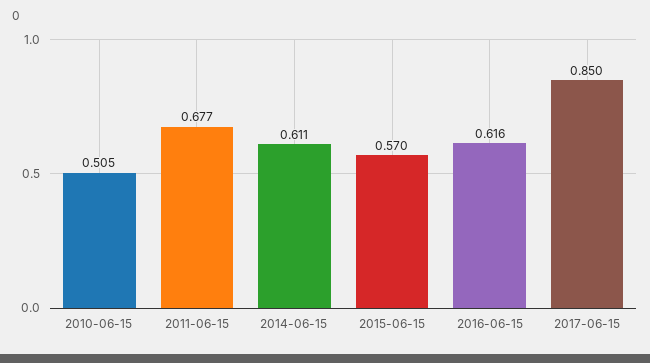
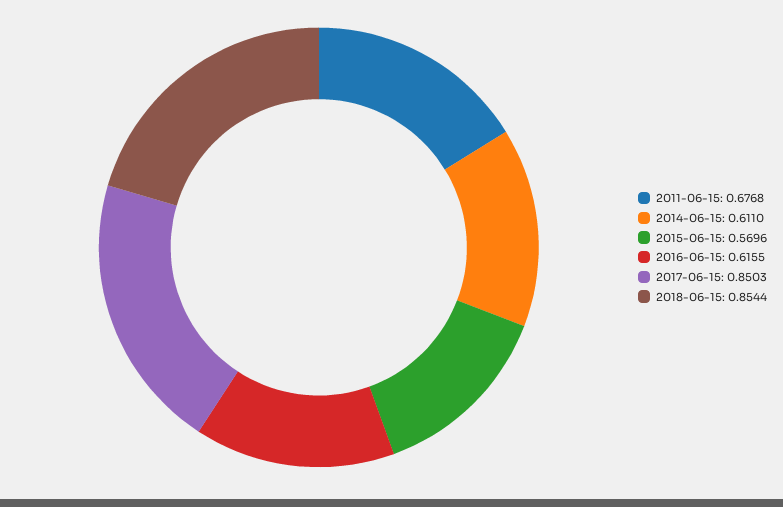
2010-06-15: 0.505 -> none
2018-06-15: none -> 0.8544

